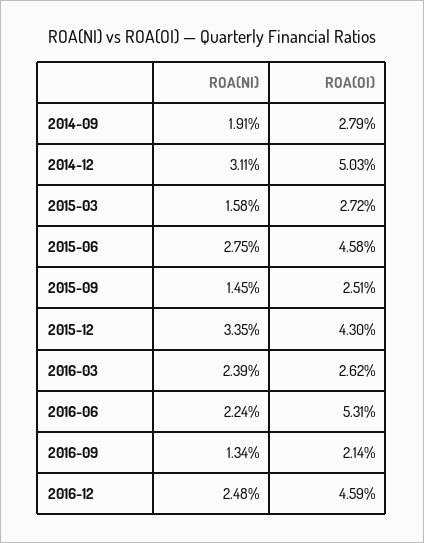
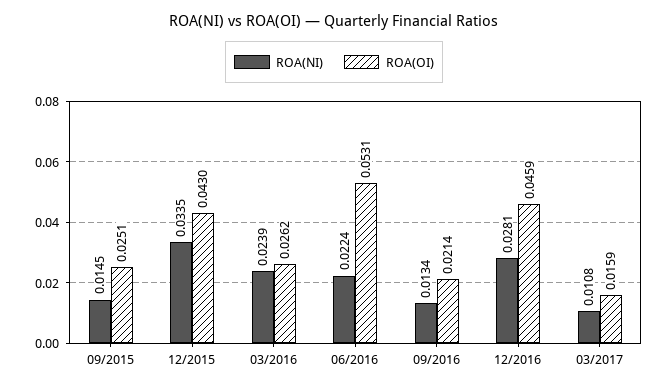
ROA(NI), 2014-09: 0.0191 -> none
ROA(OI), 2014-09: 0.0279 -> none
ROA(NI), 2014-12: 0.0311 -> none
ROA(OI), 2014-12: 0.0503 -> none
ROA(NI), 2015-03: 0.0158 -> none
ROA(OI), 2015-03: 0.0272 -> none
ROA(NI), 2015-06: 0.0275 -> none
ROA(OI), 2015-06: 0.0458 -> none
ROA(NI), 2016-12: 0.0248 -> 0.0281
ROA(NI), 03/2017: none -> 0.0108
ROA(OI), 03/2017: none -> 0.0159

